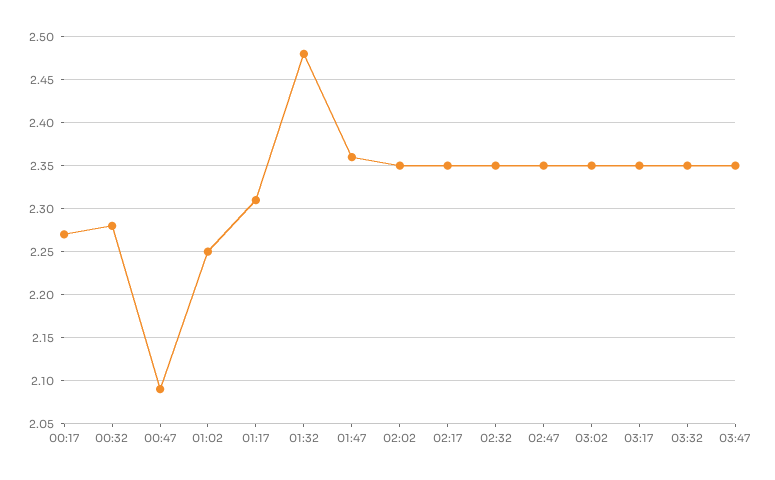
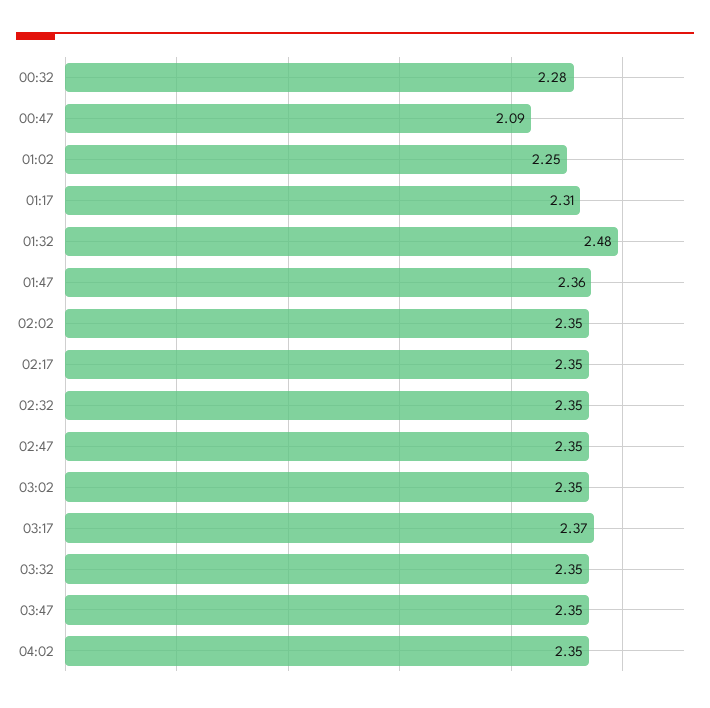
00:17: 2.27 -> none
03:17: 2.35 -> 2.37
04:02: none -> 2.35

